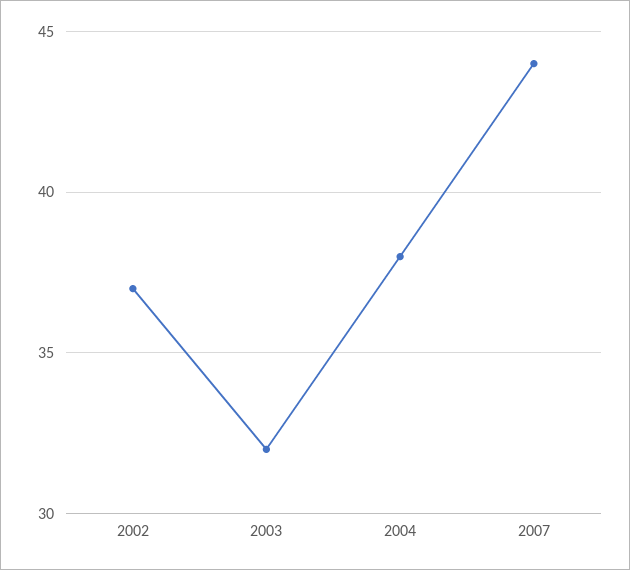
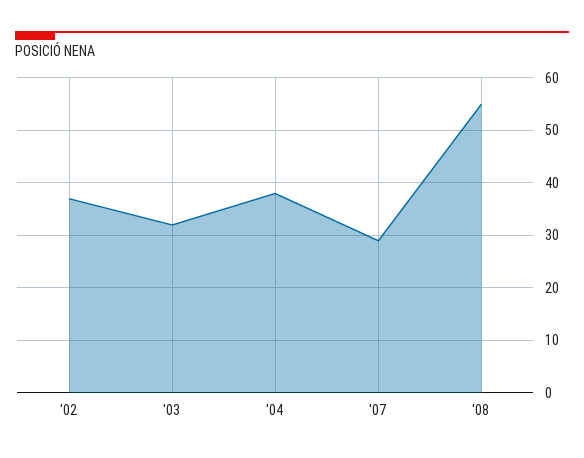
2007: 44 -> 30
'08: none -> 55

